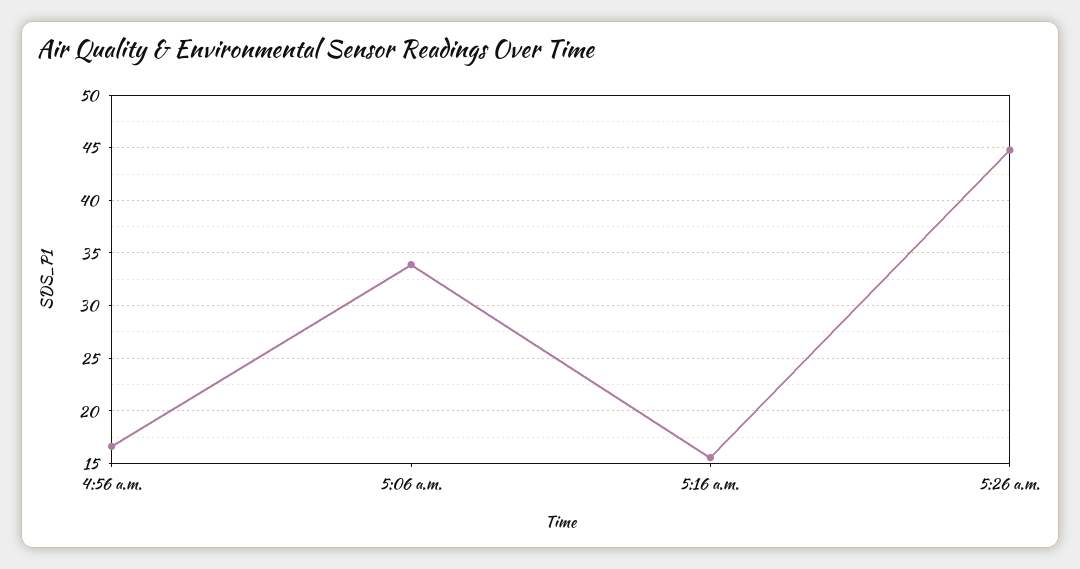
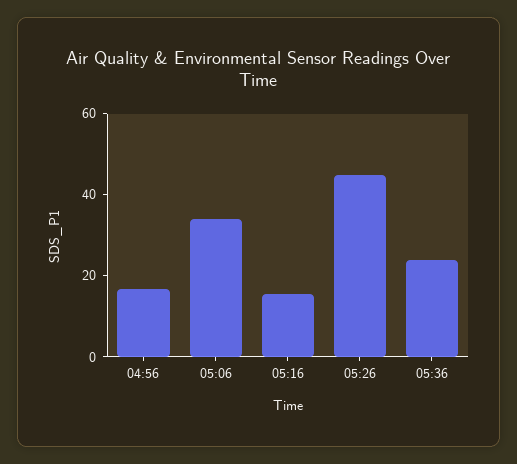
05:36: none -> 25

